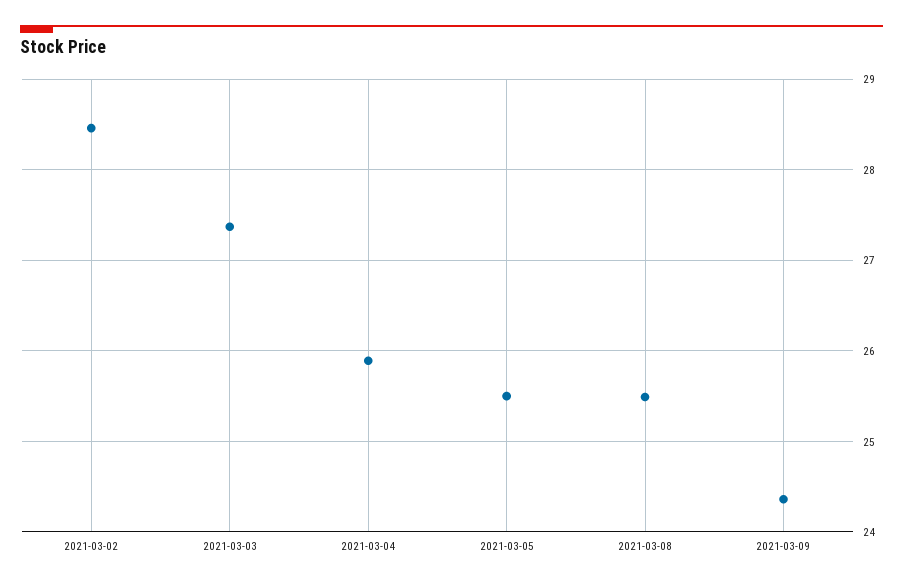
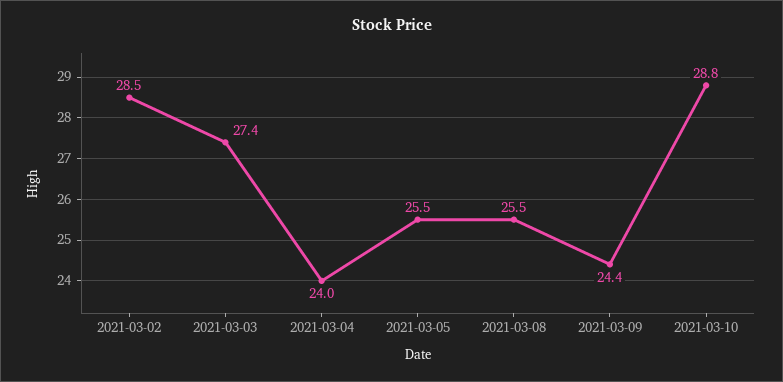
2021-03-04: 25.9 -> 24
2021-03-10: none -> 28.8

